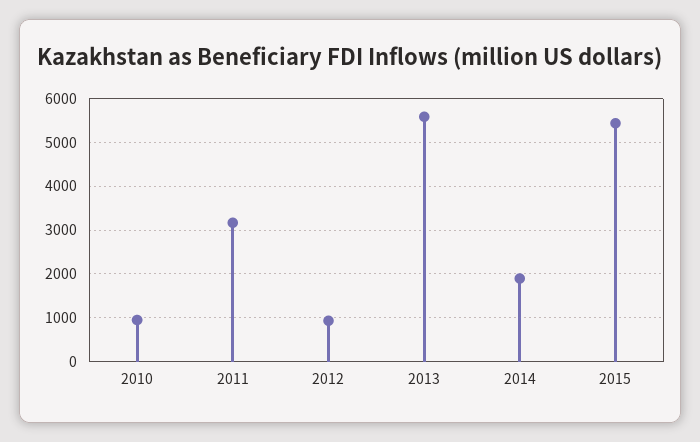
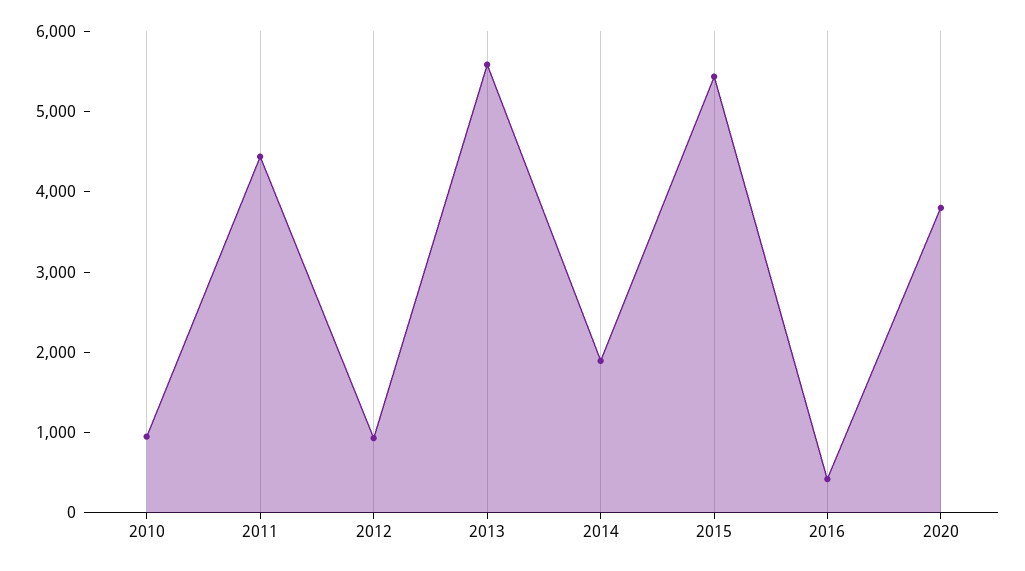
2011: 3200 -> 4400
2016: none -> 400
2020: none -> 3800

